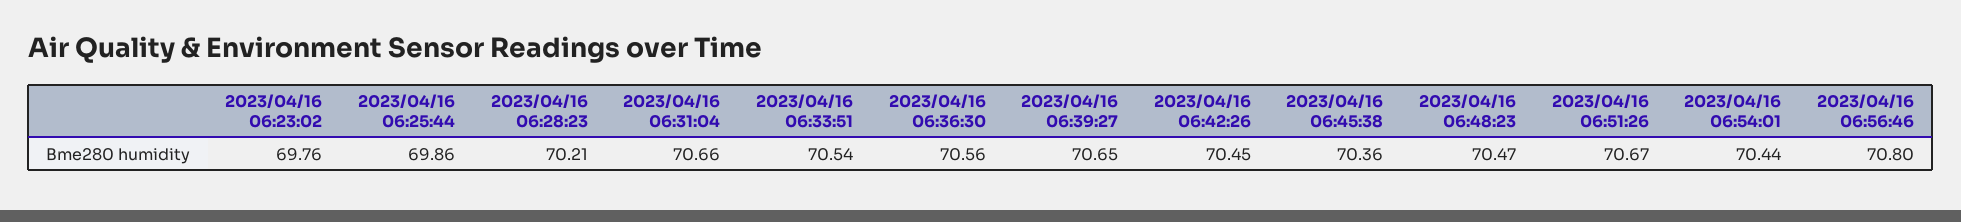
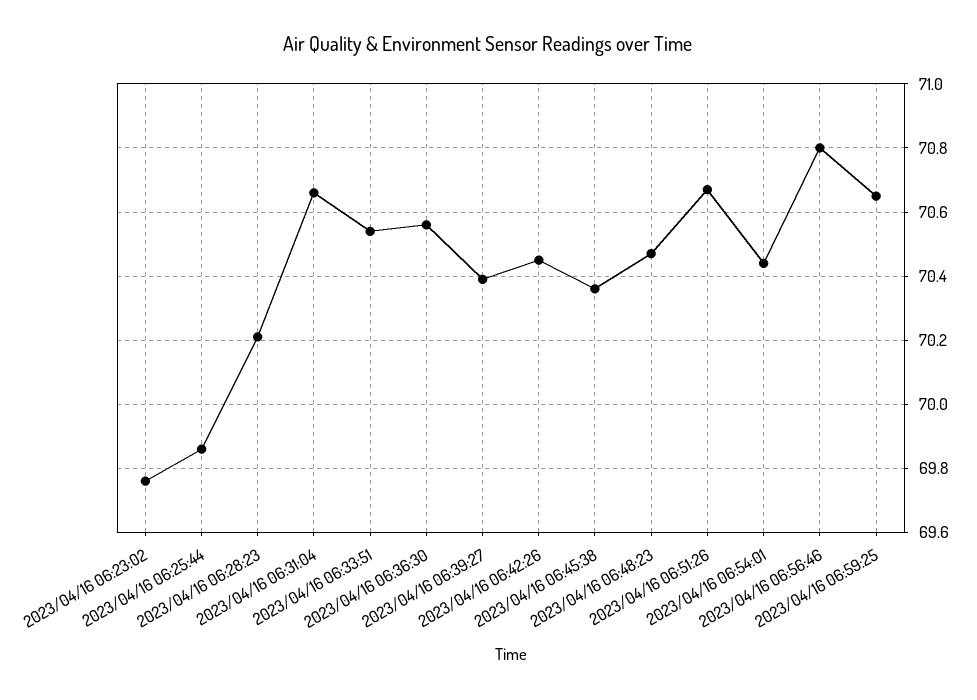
2023/04/16 06:39:27: 70.65 -> 70.4
2023/04/16 06:59:25: none -> 70.65

